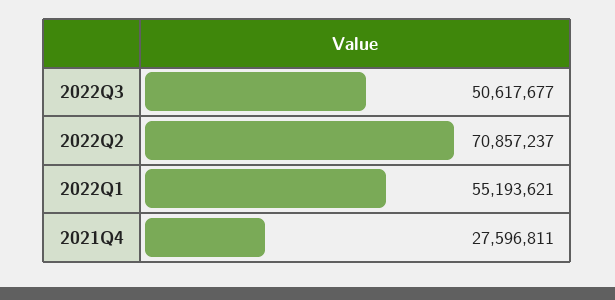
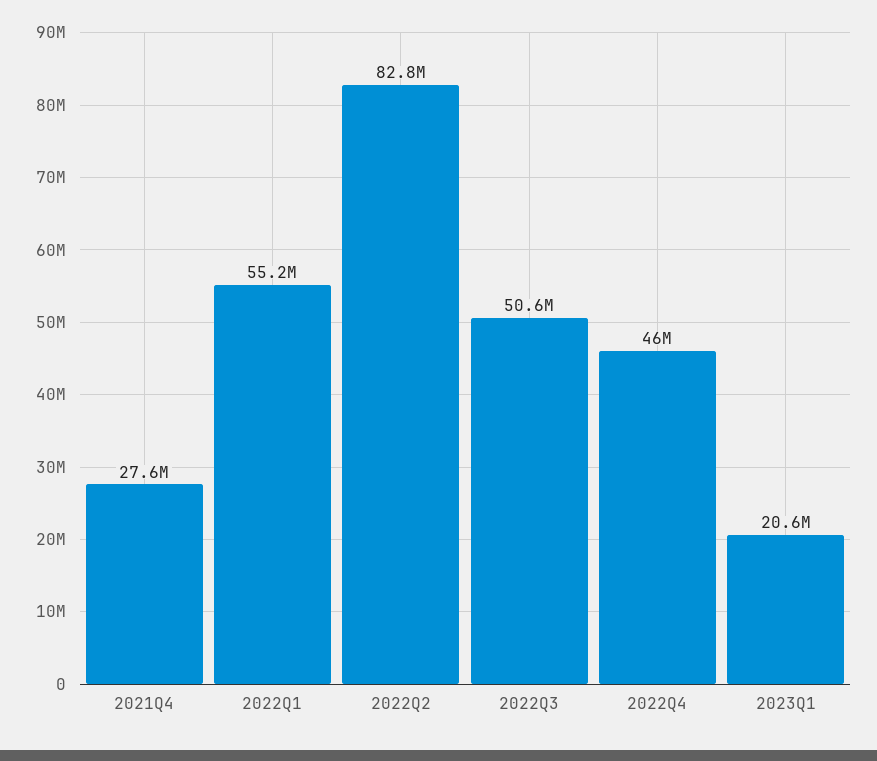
2022Q2: 70857237 -> 82800000
2022Q4: none -> 46000000
2023Q1: none -> 20600000

